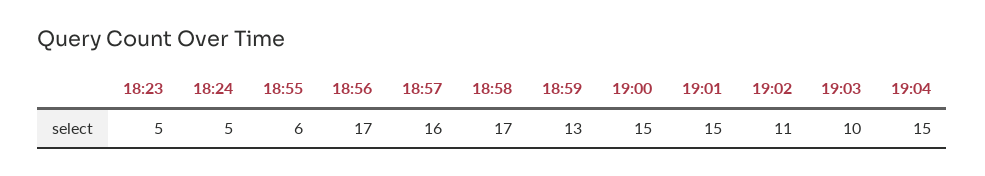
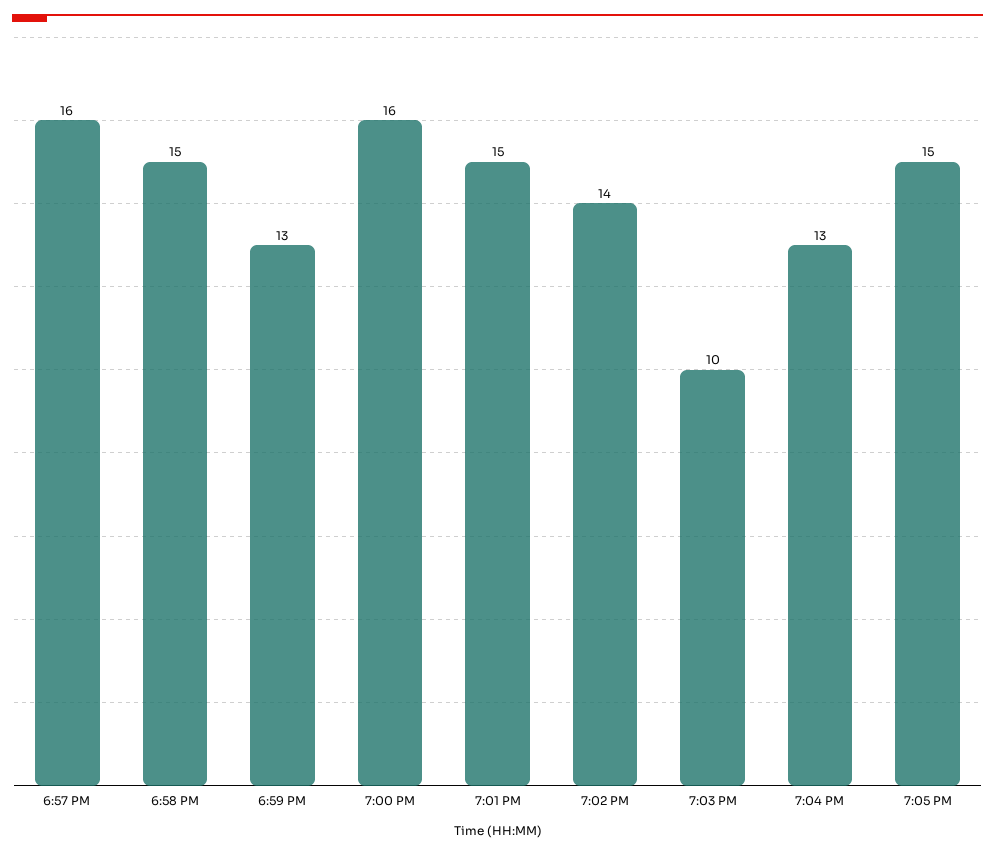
18:23: 5 -> none
18:24: 5 -> none
18:55: 6 -> none
18:56: 17 -> none
18:58: 17 -> 15
19:00: 15 -> 16
19:02: 11 -> 14
19:04: 15 -> 13
7:05 PM: none -> 15

